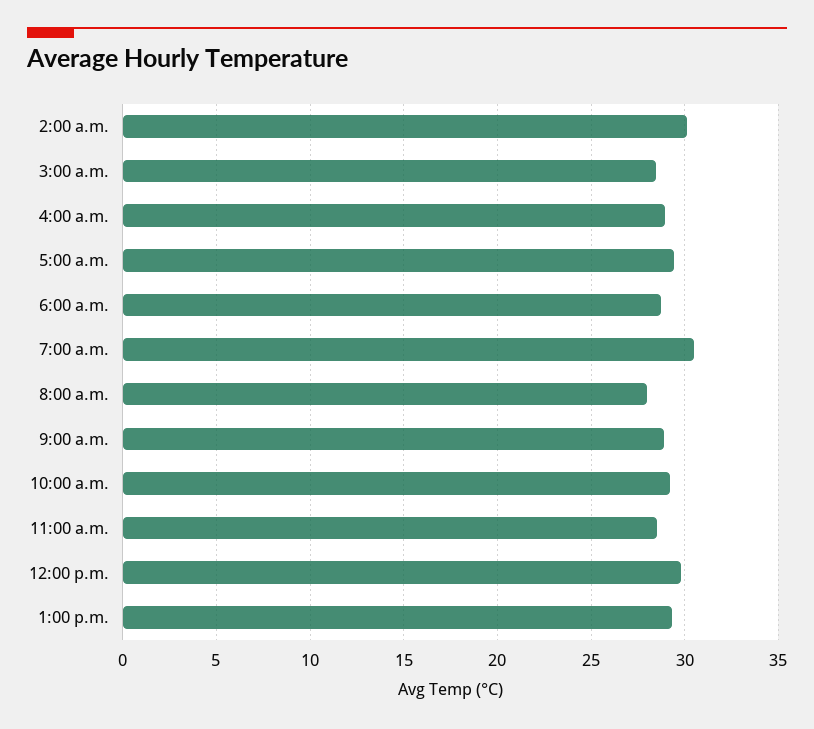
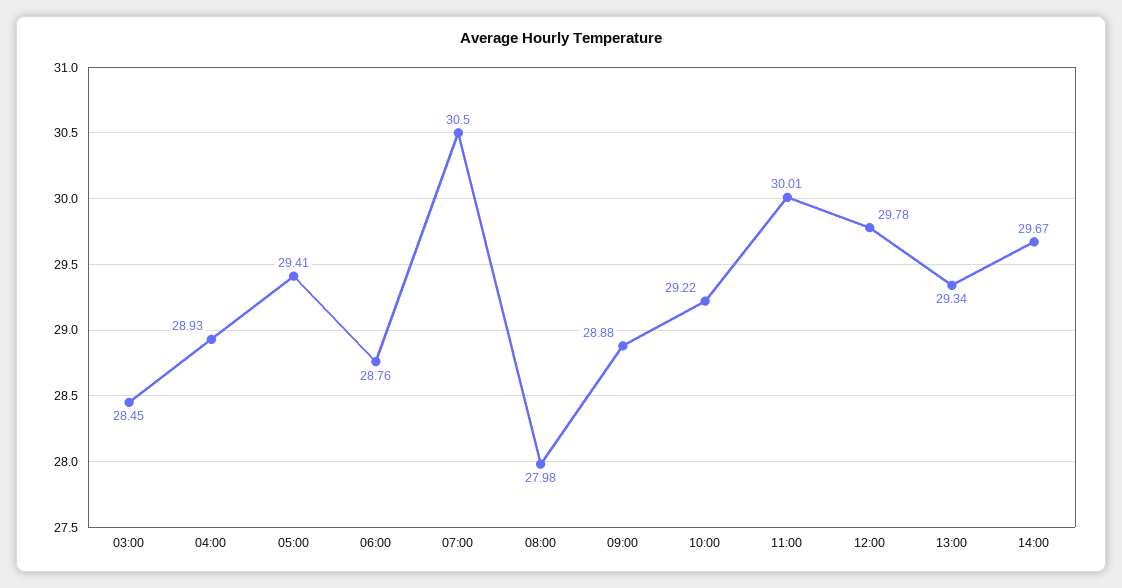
2:00 a.m.: 30 -> none
11:00 a.m.: 28.5 -> 30.01
14:00: none -> 29.67

